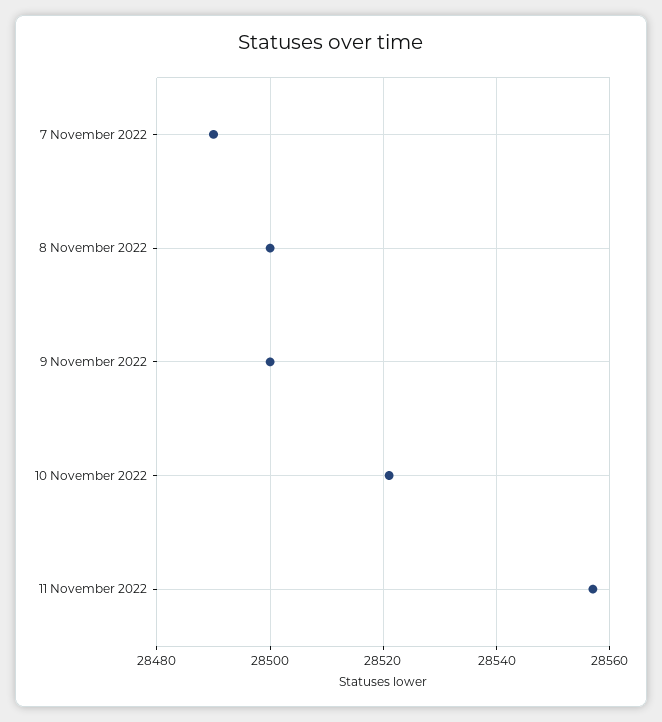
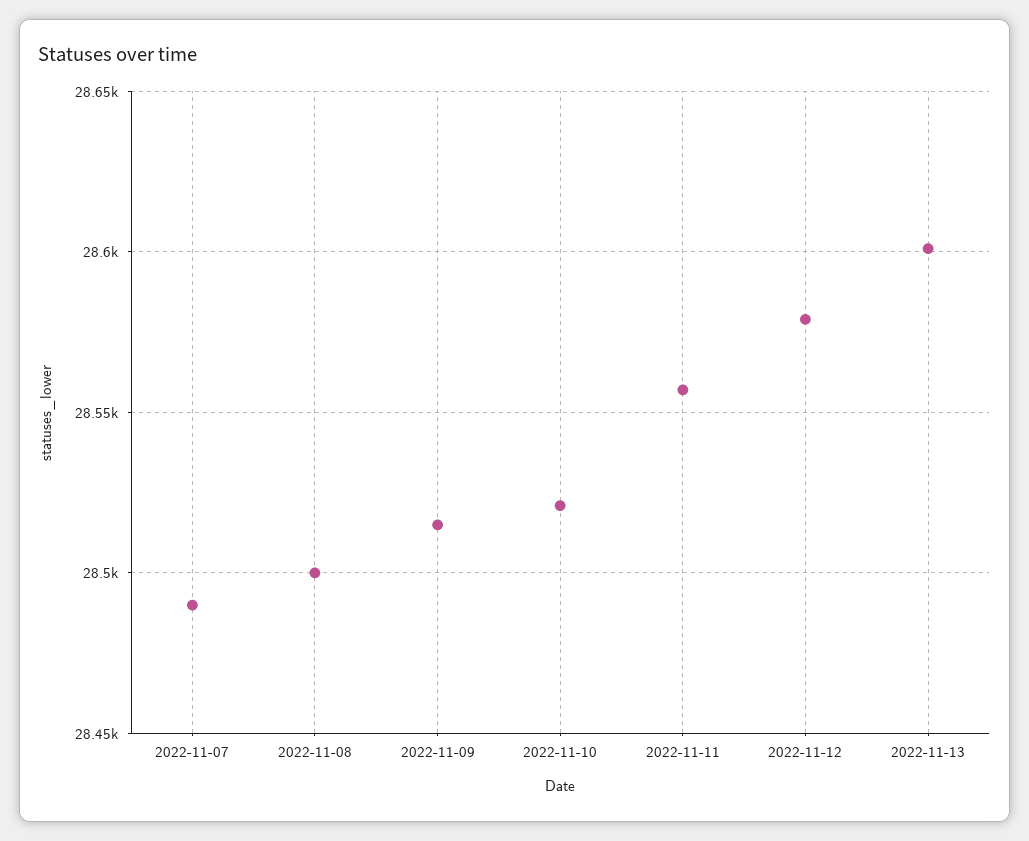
9 November 2022: 28500 -> 28515
2022-11-12: none -> 28580
2022-11-13: none -> 28600

